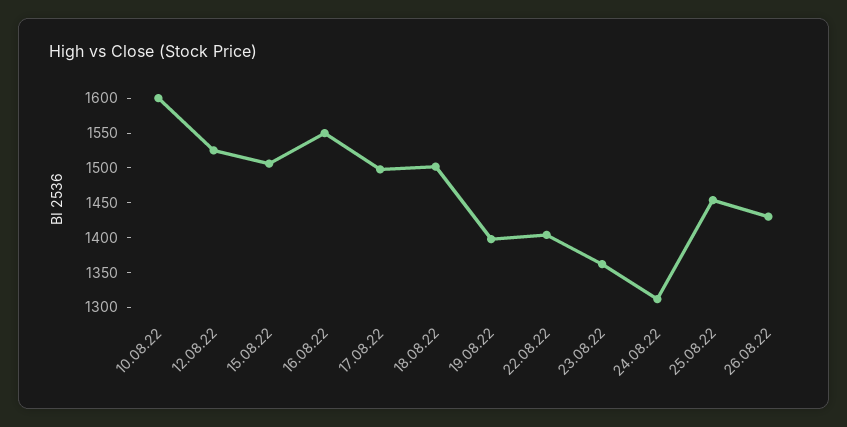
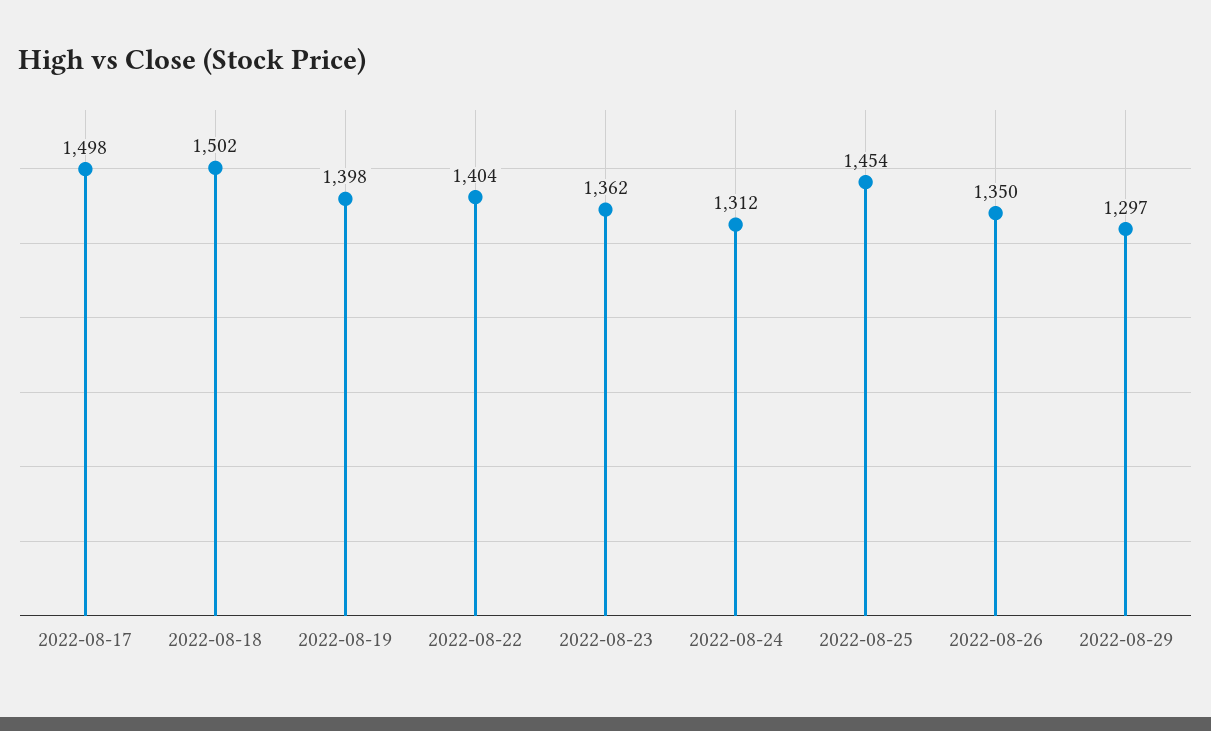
10.08.22: 1600 -> none
12.08.22: 1525 -> none
15.08.22: 1500 -> none
16.08.22: 1550 -> none
26.08.22: 1425 -> 1350
2022-08-29: none -> 1297

